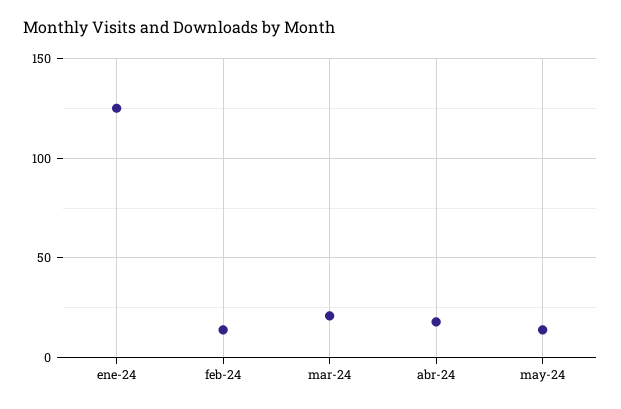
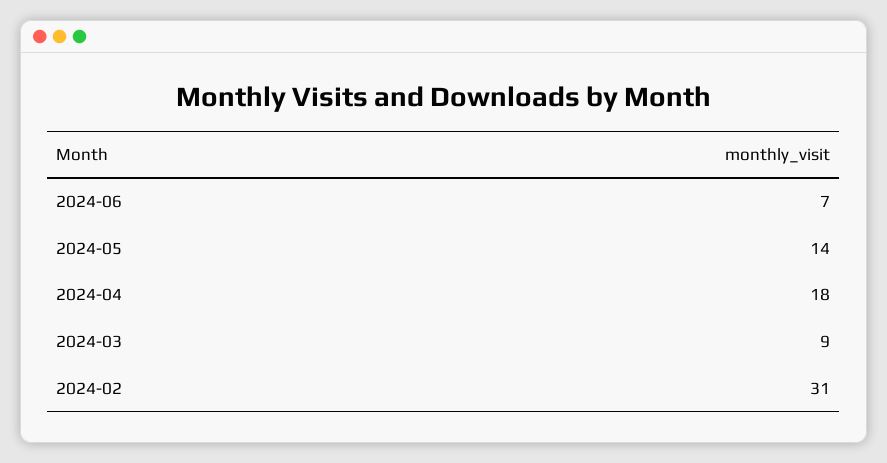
ene-24: 125 -> none
feb-24: 15 -> 31
mar-24: 20 -> 9
2024-06: none -> 7

